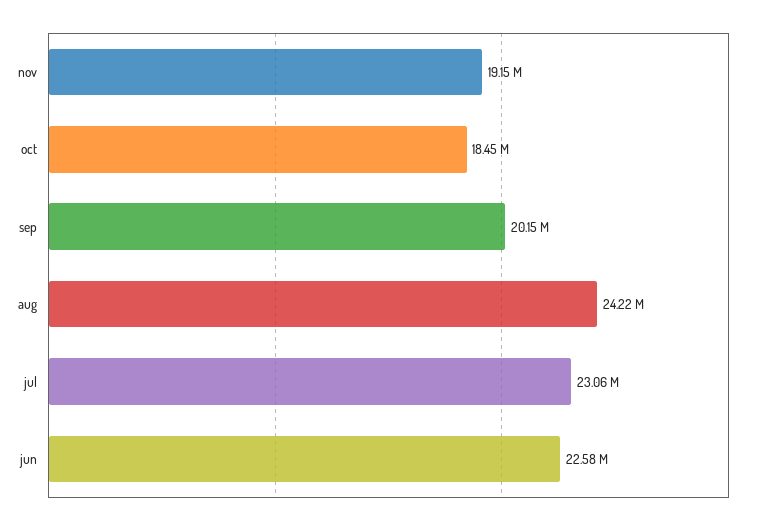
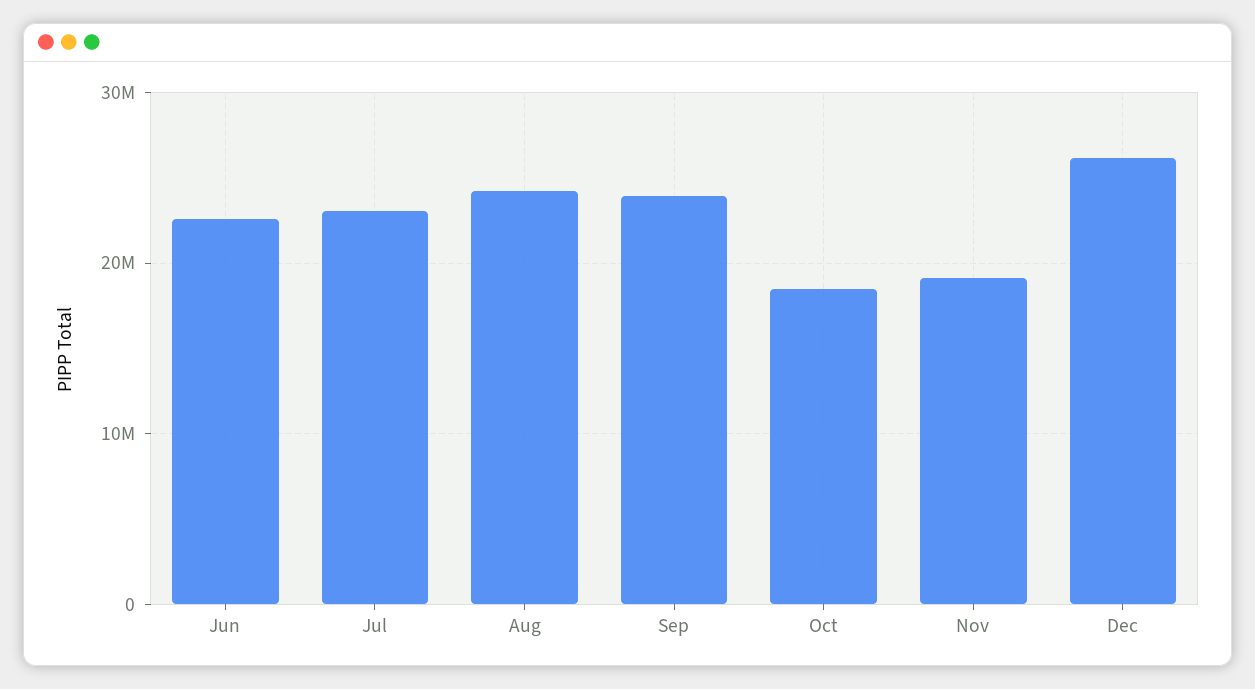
sep: 20150000 -> 24000000
Dec: none -> 26000000

